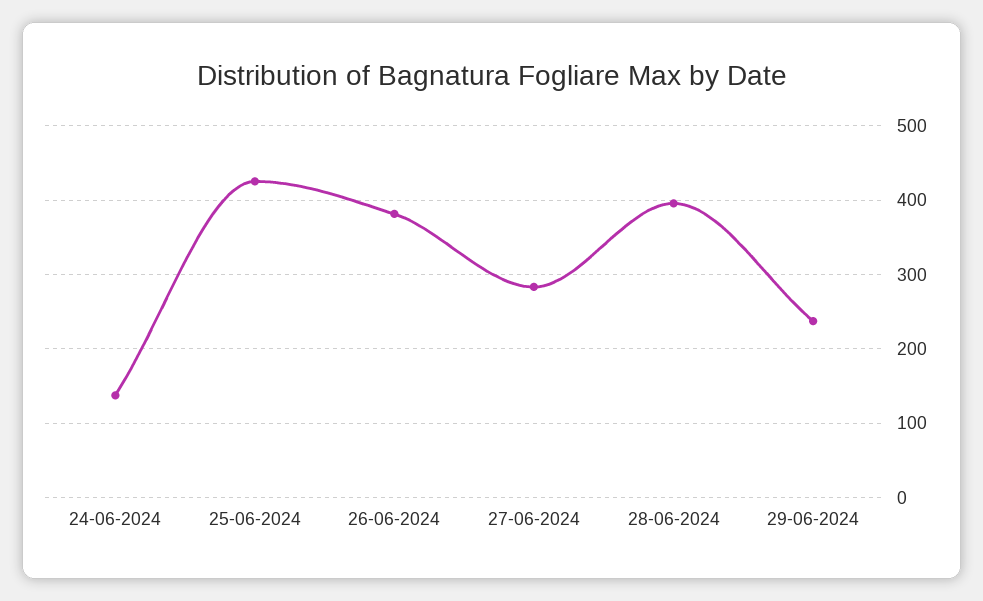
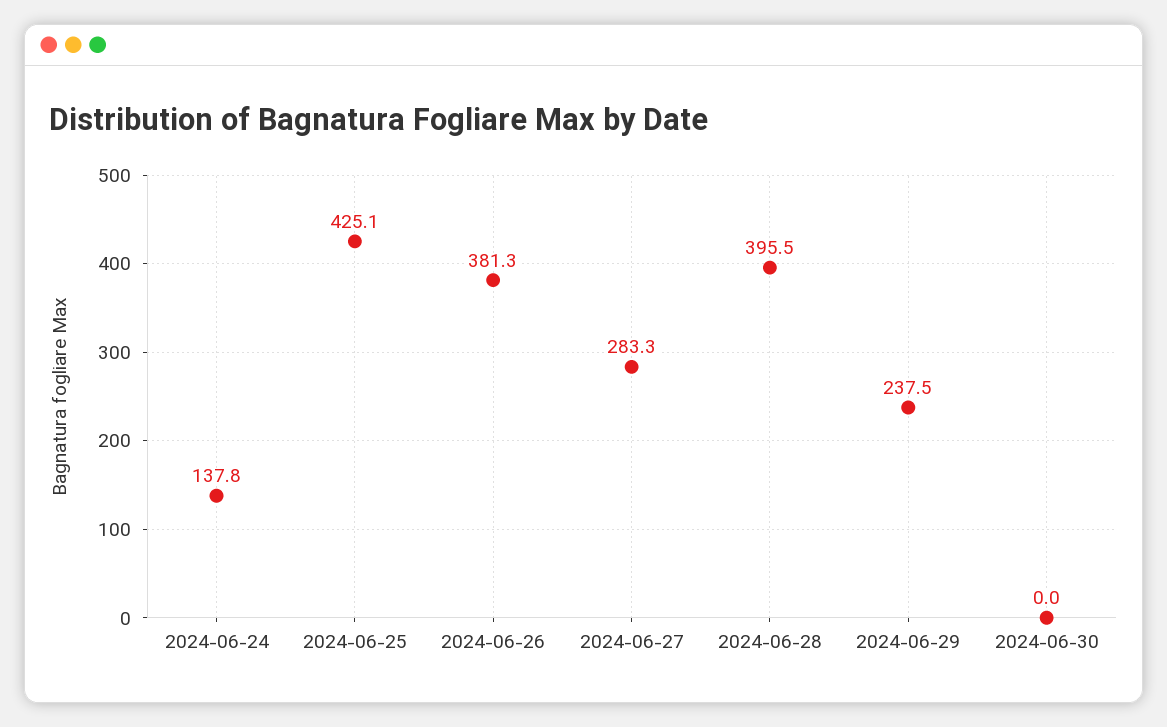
2024-06-30: none -> 0

